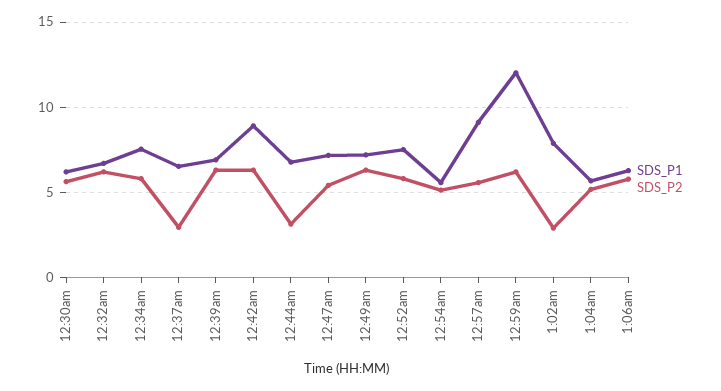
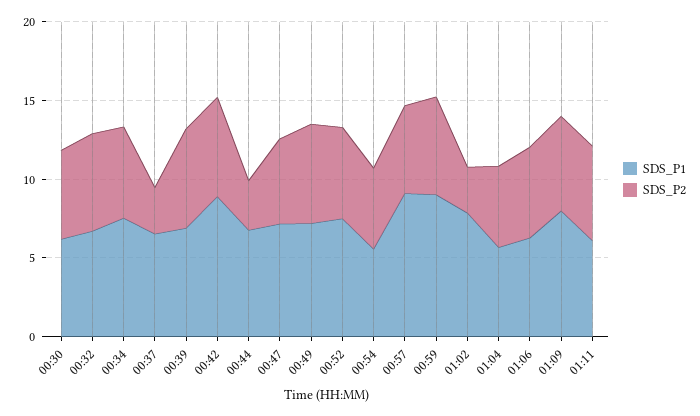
SDS_P1, 12:59am: 12 -> 9
SDS_P1, 01:09: none -> 8
SDS_P2, 01:09: none -> 6
SDS_P1, 01:11: none -> 6
SDS_P2, 01:11: none -> 6

